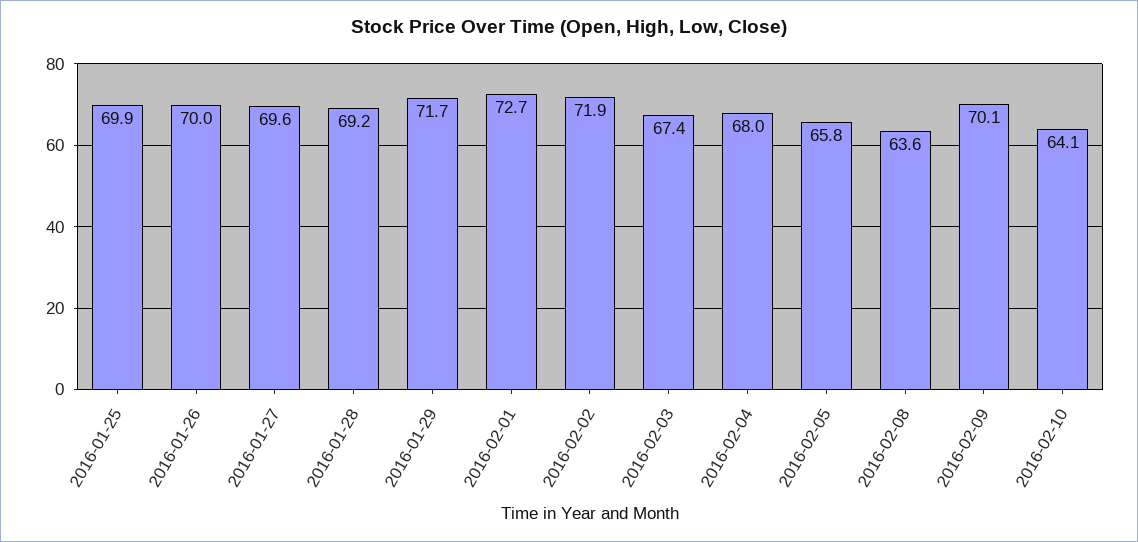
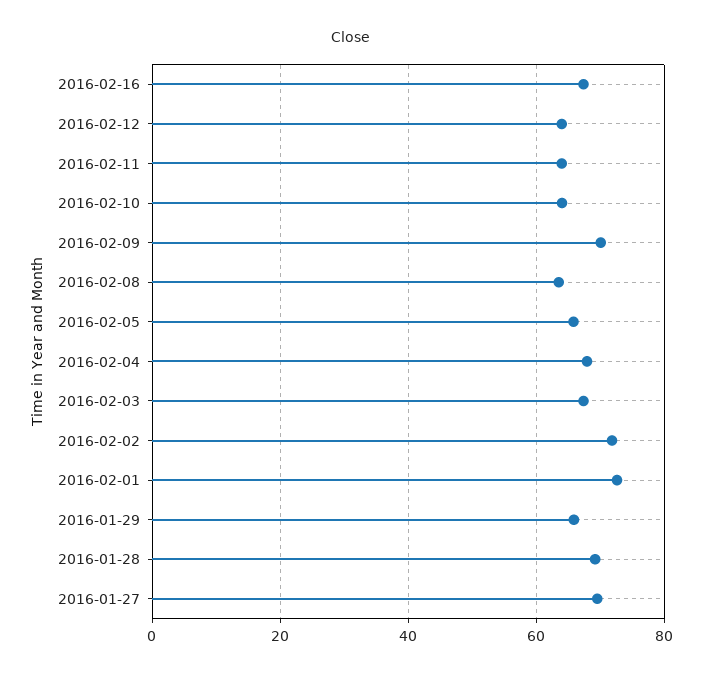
2016-01-25: 69.9 -> none
2016-01-26: 70 -> none
2016-01-29: 71.7 -> 66
2016-02-16: none -> 68
2016-02-12: none -> 64
2016-02-11: none -> 64

